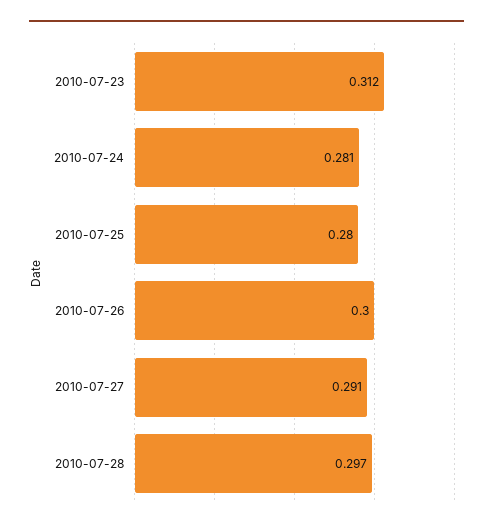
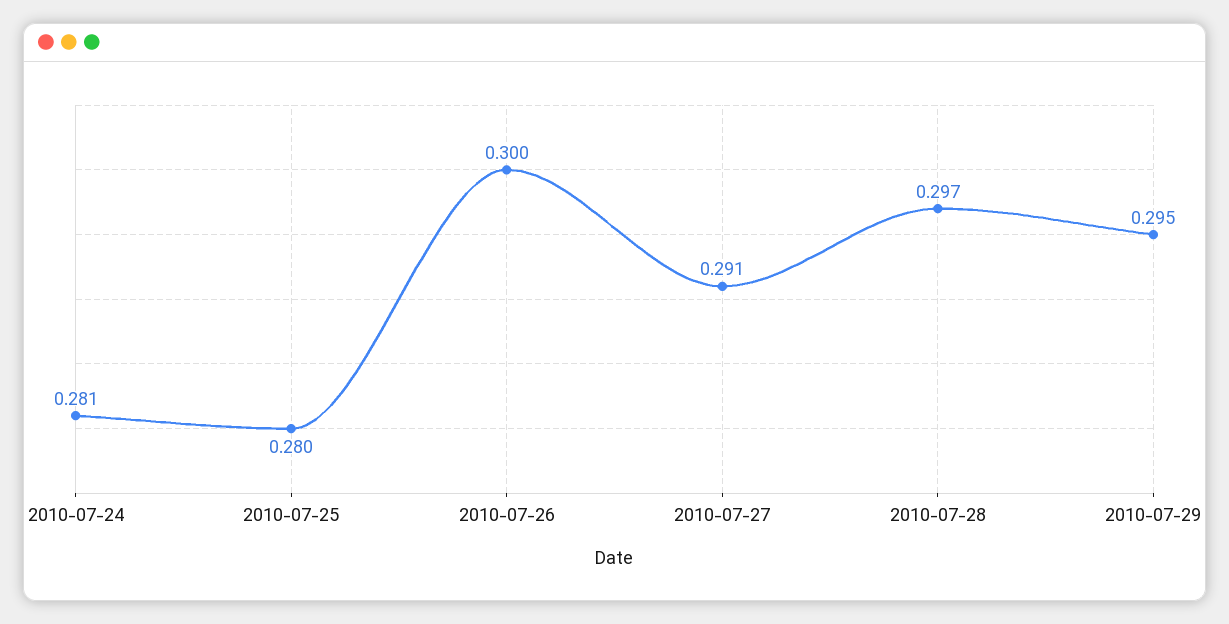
2010-07-23: 0.312 -> none
2010-07-29: none -> 0.295

